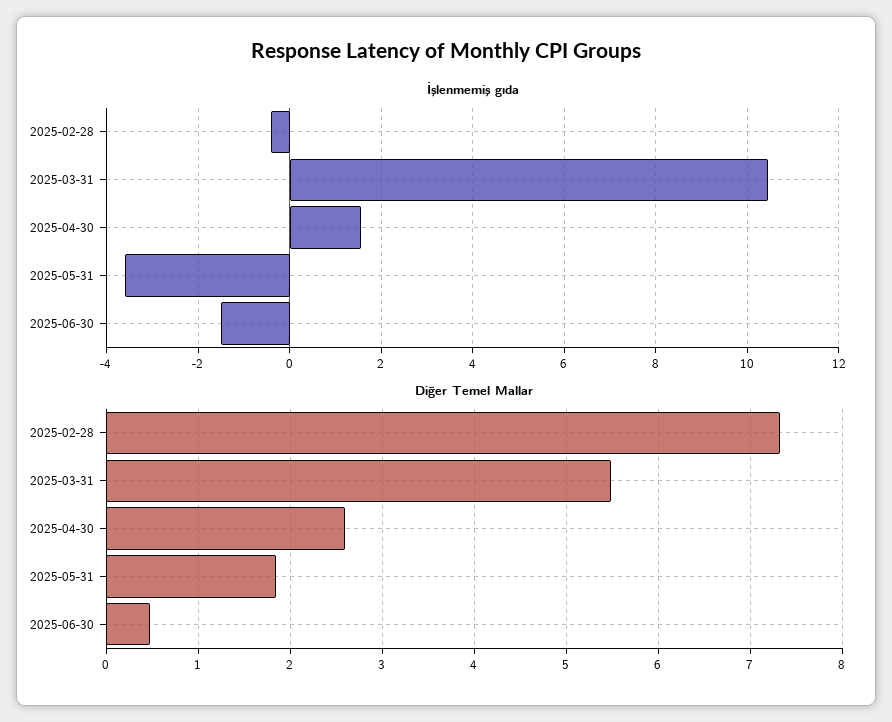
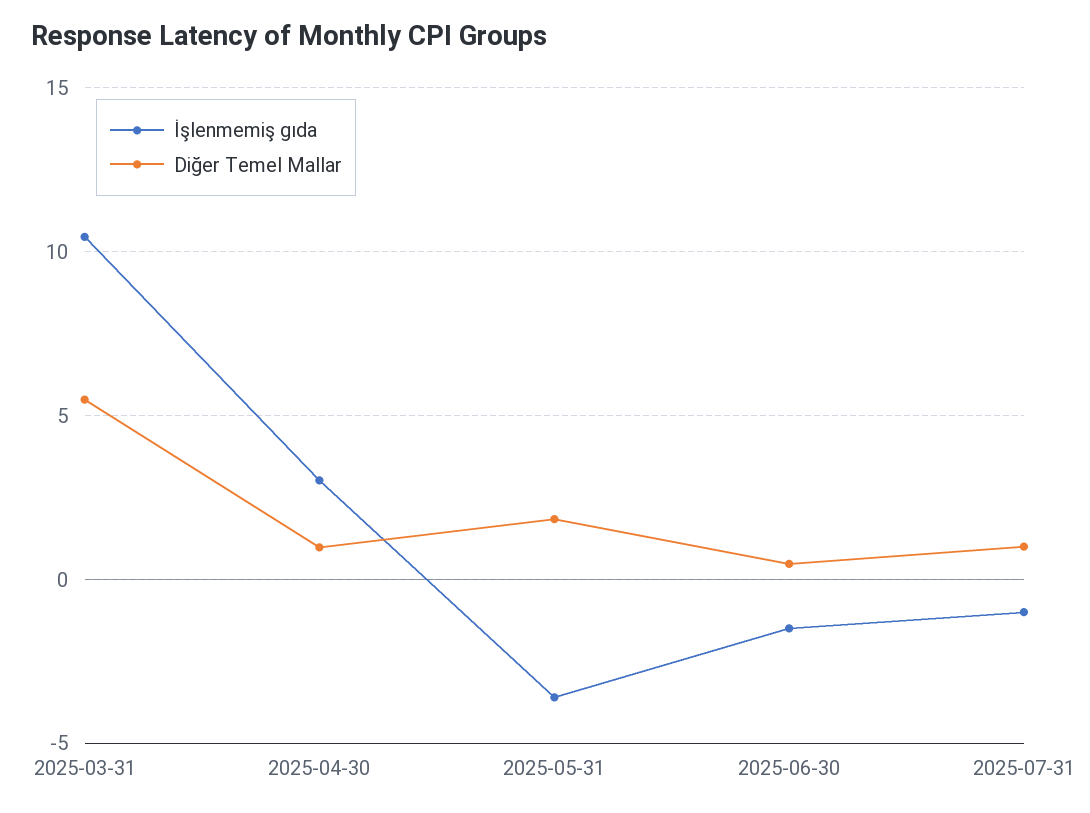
İşlenmemiş gıda, 2025-02-28: -0.4 -> none
İşlenmemiş gıda, 2025-04-30: 1.6 -> 3
Diğer Temel Mallar, 2025-02-28: 7.3 -> none
Diğer Temel Mallar, 2025-04-30: 2.6 -> 1
İşlenmemiş gıda, 2025-07-31: none -> -1
Diğer Temel Mallar, 2025-07-31: none -> 1

